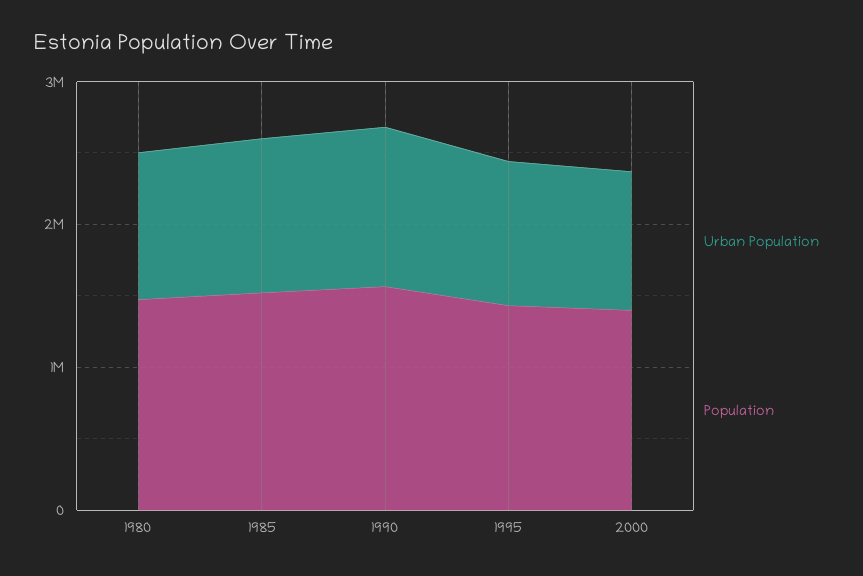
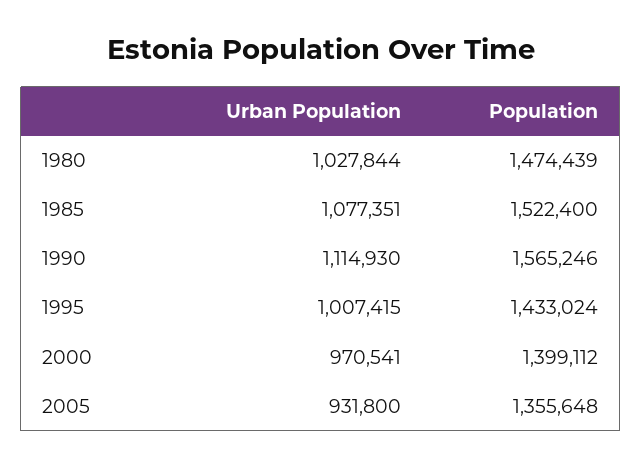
Urban Population, 2005: none -> 931800
Population, 2005: none -> 1355648

